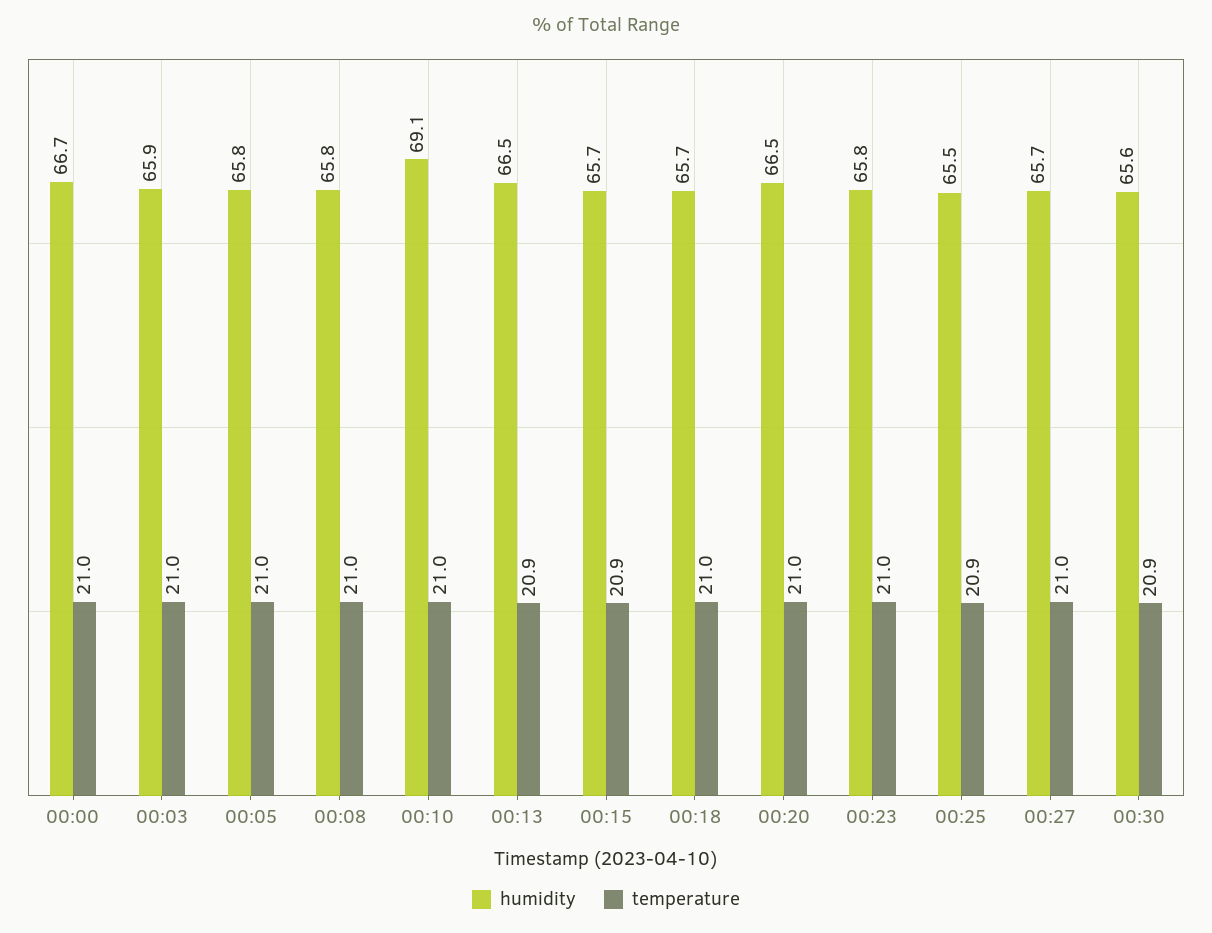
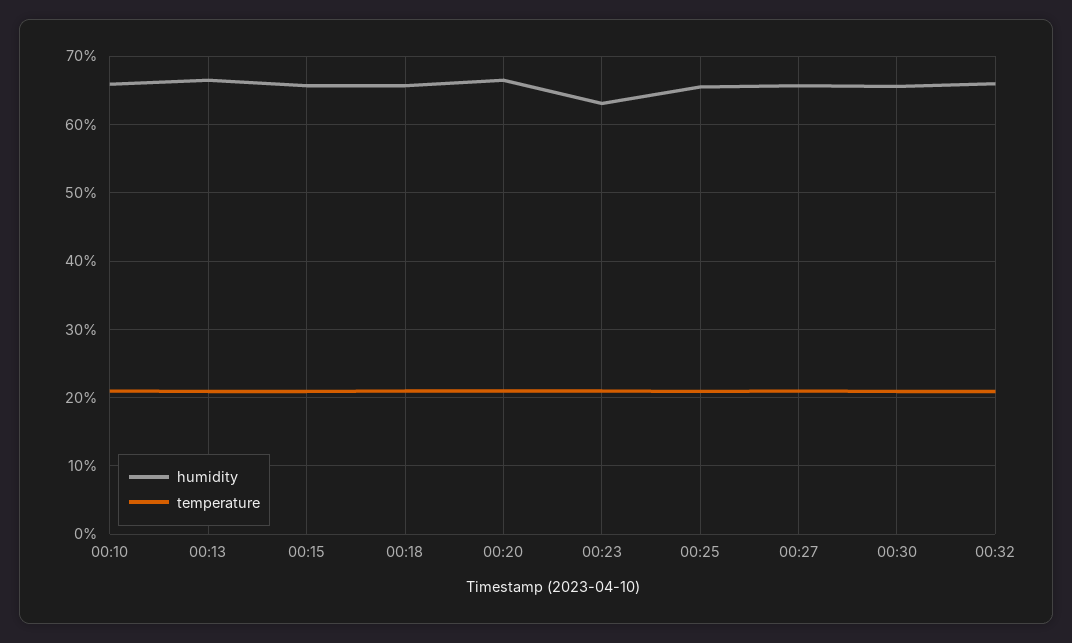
humidity, 00:00: 66.7 -> none
temperature, 00:00: 21 -> none
humidity, 00:03: 65.9 -> none
temperature, 00:03: 21 -> none
humidity, 00:05: 65.8 -> none
temperature, 00:05: 21 -> none
humidity, 00:08: 65.8 -> none
temperature, 00:08: 21 -> none
humidity, 00:10: 69.1 -> 66
humidity, 00:23: 65.8 -> 63
humidity, 00:32: none -> 66
temperature, 00:32: none -> 21

